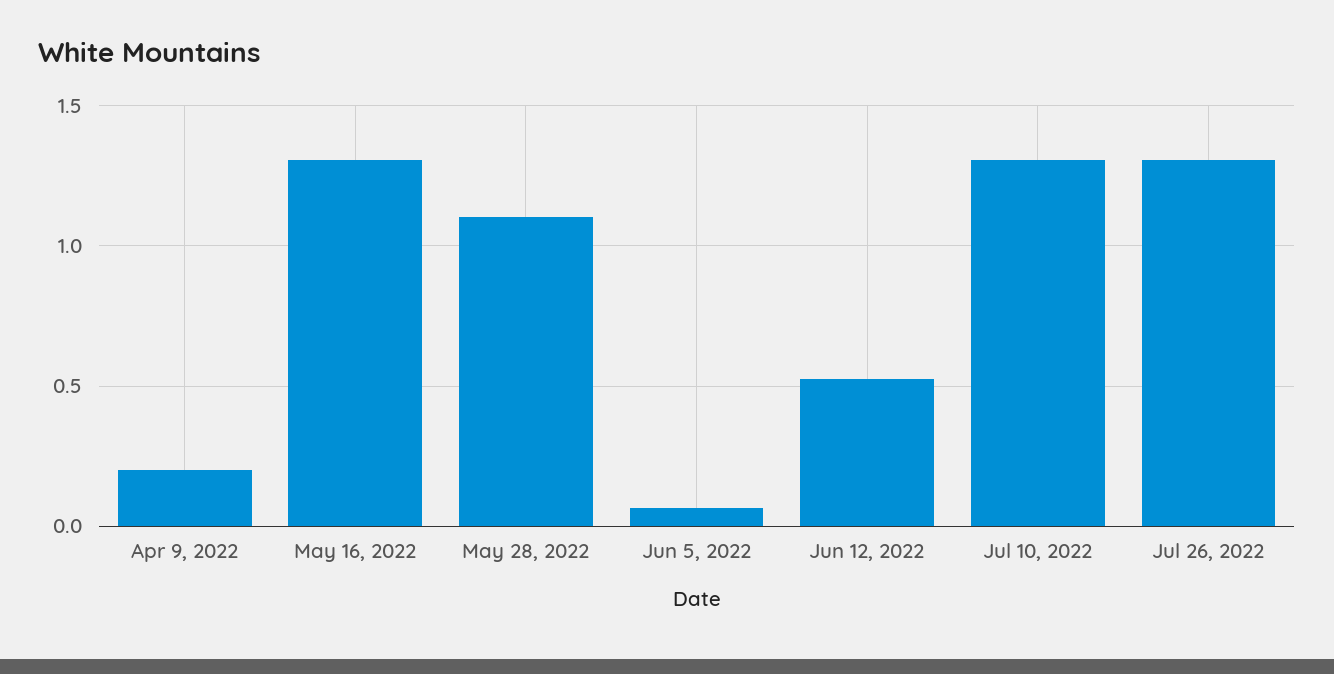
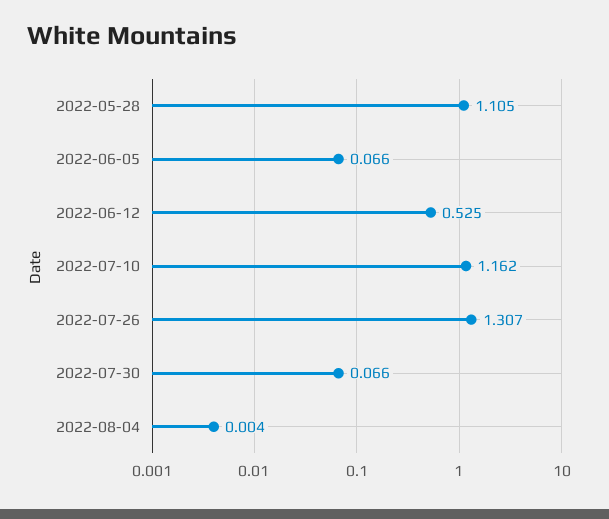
Apr 9, 2022: 0.2 -> none
May 16, 2022: 1.3 -> none
Jul 10, 2022: 1.3 -> 1.162
2022-07-30: none -> 0.066
2022-08-04: none -> 0.004

